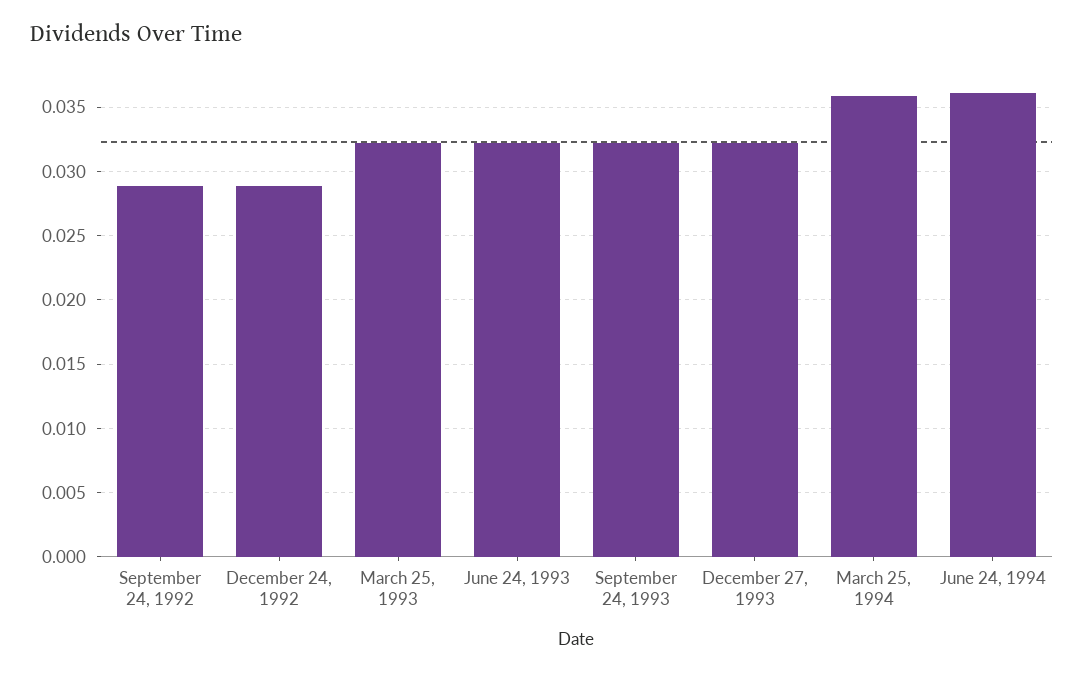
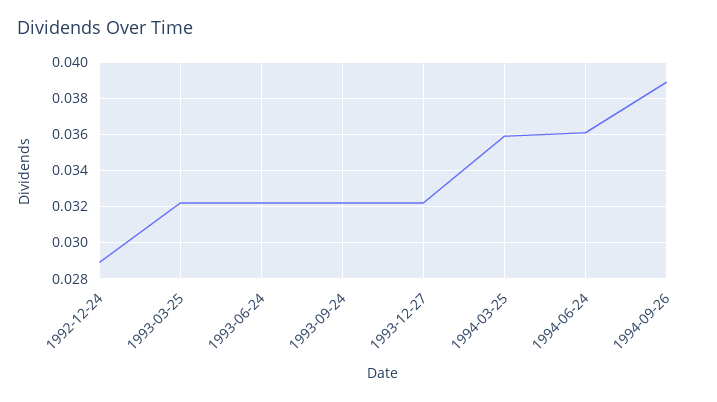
September 24, 1992: 0.029 -> none
1994-09-26: none -> 0.039

